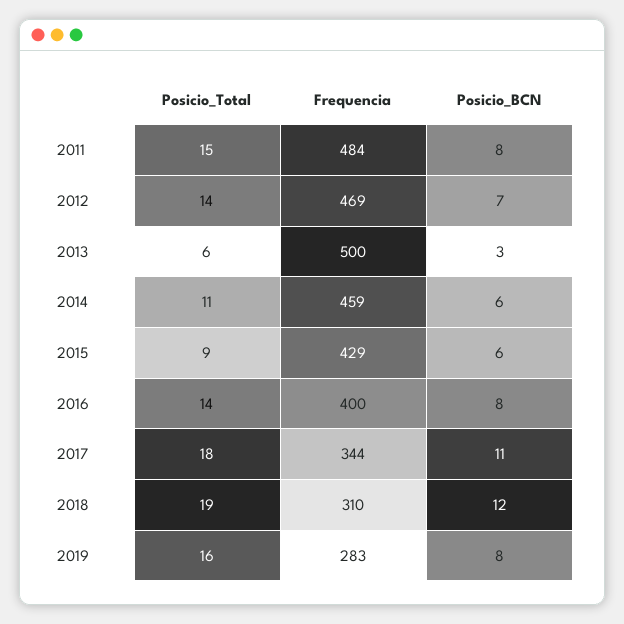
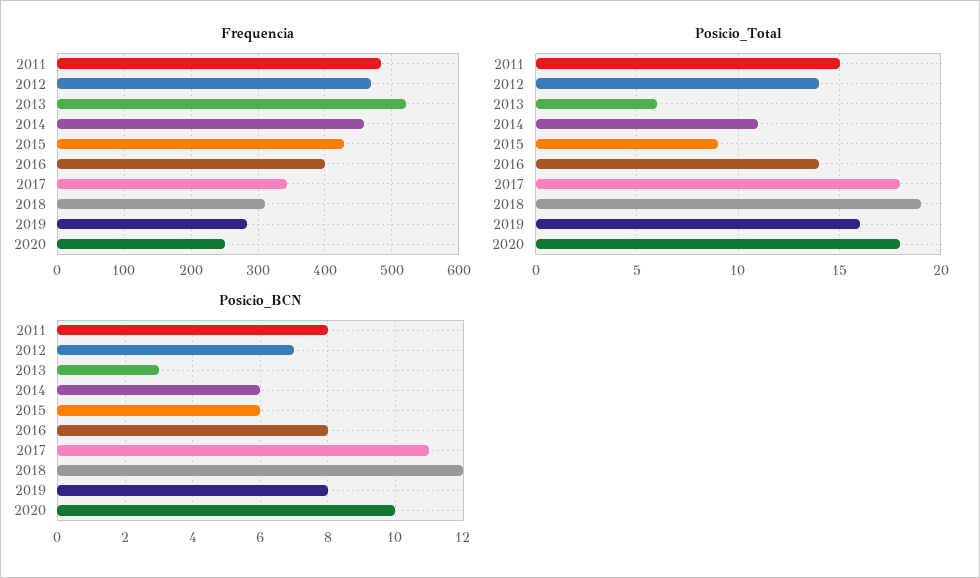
Frequencia, 2013: 500 -> 520
Frequencia, 2020: none -> 250
Posicio_Total, 2020: none -> 18
Posicio_BCN, 2020: none -> 10

